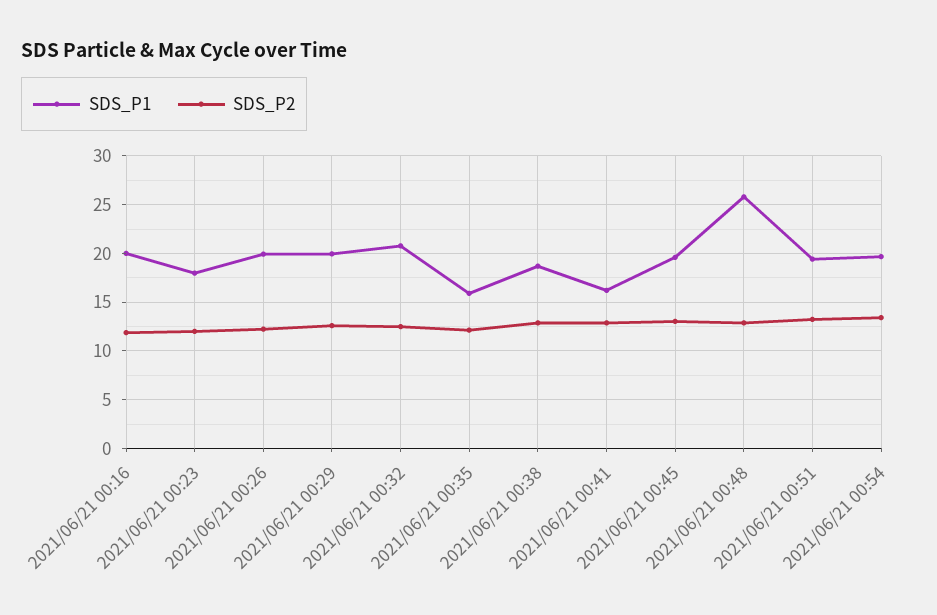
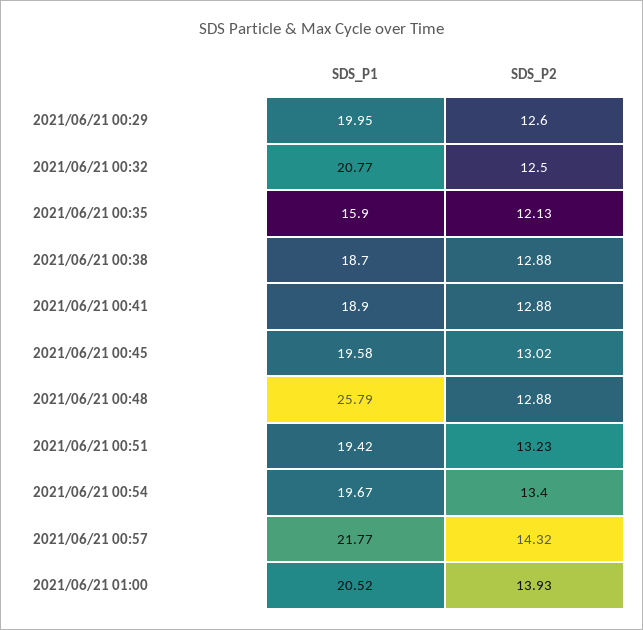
SDS_P1, 2021/06/21 00:16: 20 -> none
SDS_P2, 2021/06/21 00:16: 12 -> none
SDS_P1, 2021/06/21 00:23: 18 -> none
SDS_P2, 2021/06/21 00:23: 12 -> none
SDS_P1, 2021/06/21 00:26: 20 -> none
SDS_P2, 2021/06/21 00:26: 12 -> none
SDS_P1, 2021/06/21 00:41: 16 -> 18.9
SDS_P1, 2021/06/21 00:57: none -> 21.77
SDS_P2, 2021/06/21 00:57: none -> 14.32
SDS_P1, 2021/06/21 01:00: none -> 20.52
SDS_P2, 2021/06/21 01:00: none -> 13.93

